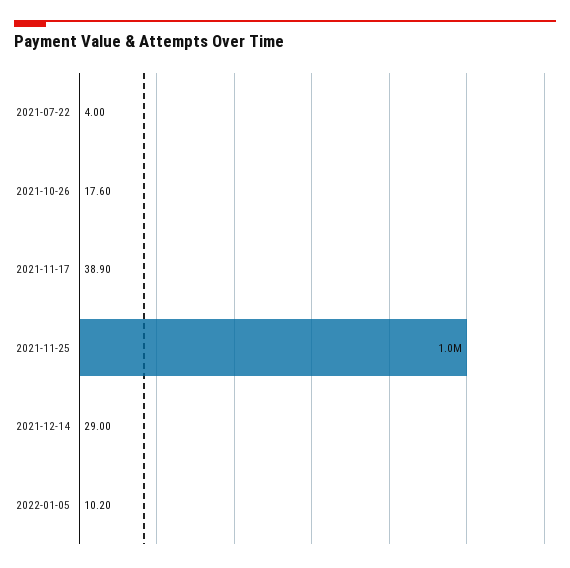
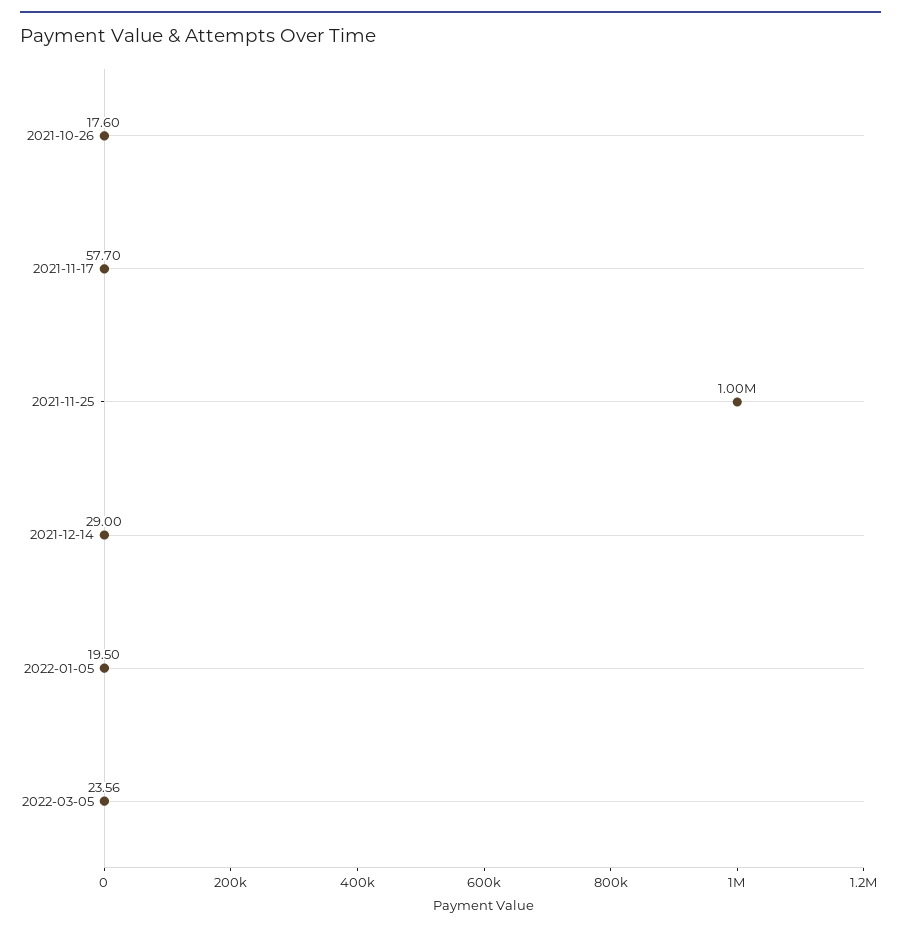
2021-07-22: 4 -> none
2021-11-17: 38.9 -> 57.7
2022-01-05: 10.2 -> 19.5
2022-03-05: none -> 23.56

